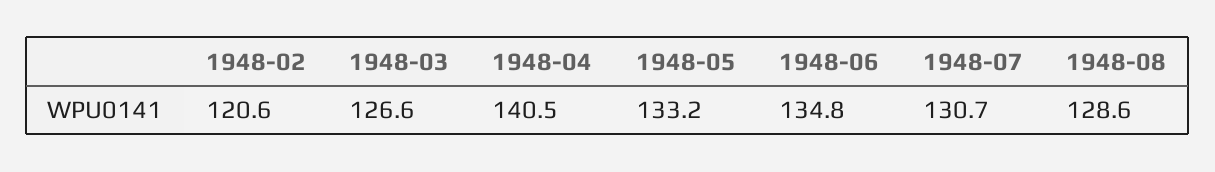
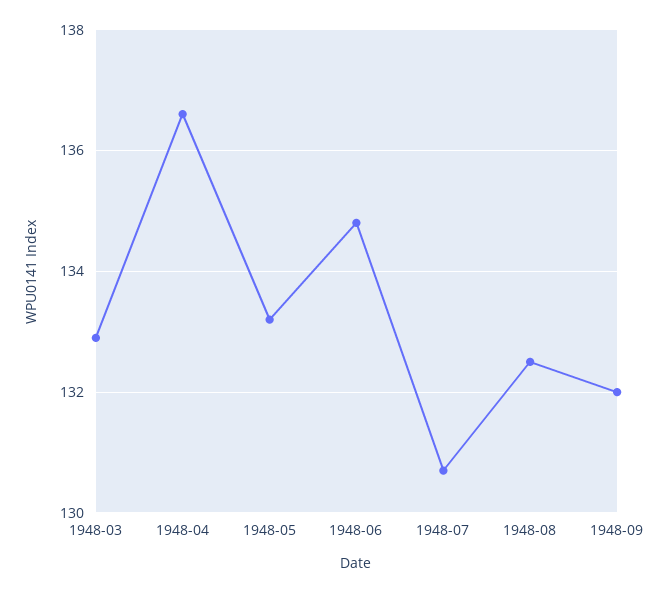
1948-02: 120.6 -> none
1948-03: 126.6 -> 133
1948-04: 140.5 -> 136.5
1948-08: 128.6 -> 132.5
1948-09: none -> 132

